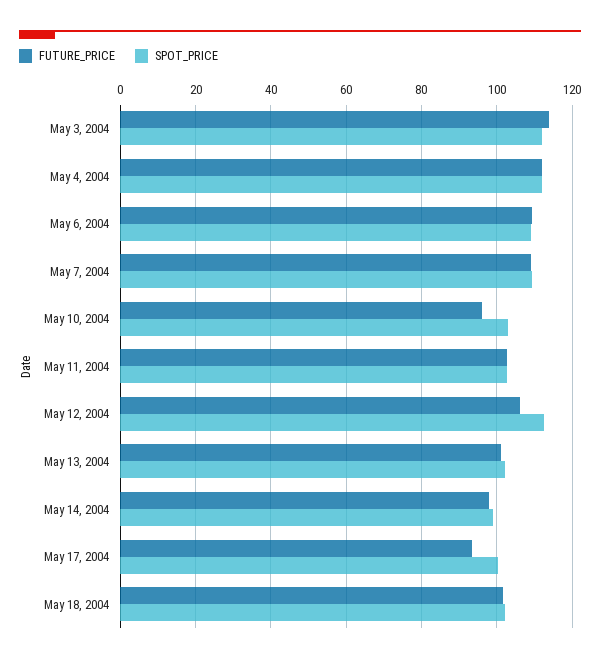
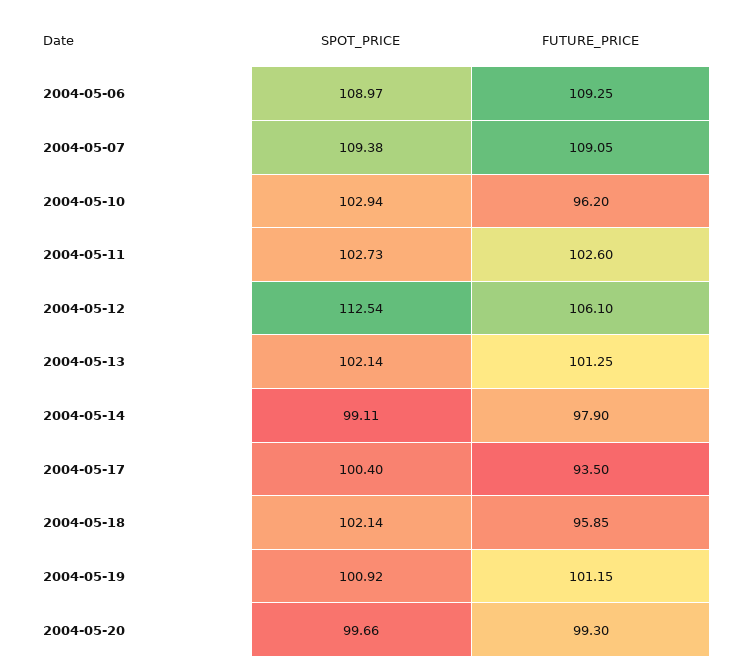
FUTURE_PRICE, May 3, 2004: 114 -> none
SPOT_PRICE, May 3, 2004: 112 -> none
FUTURE_PRICE, May 4, 2004: 112 -> none
SPOT_PRICE, May 4, 2004: 112 -> none
FUTURE_PRICE, May 18, 2004: 102 -> 95.85
SPOT_PRICE, 2004-05-19: none -> 100.92
FUTURE_PRICE, 2004-05-19: none -> 101.15
SPOT_PRICE, 2004-05-20: none -> 99.66
FUTURE_PRICE, 2004-05-20: none -> 99.3

